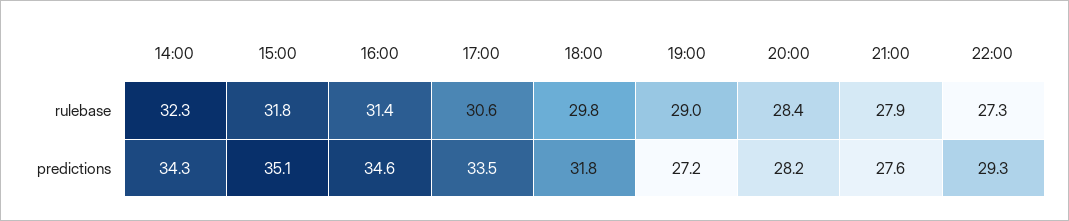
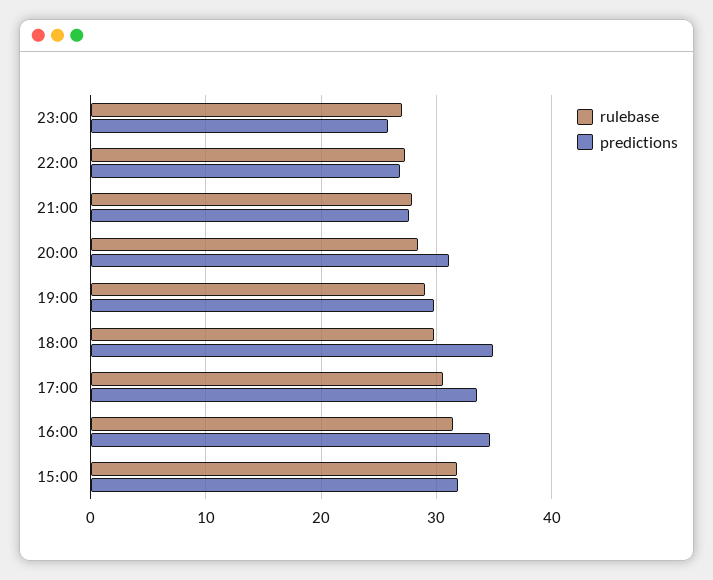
rulebase, 14:00: 32.3 -> none
predictions, 14:00: 34.3 -> none
predictions, 15:00: 35.1 -> 32
predictions, 18:00: 31.8 -> 35
predictions, 19:00: 27.2 -> 30
predictions, 20:00: 28.2 -> 31
predictions, 22:00: 29.3 -> 27
rulebase, 23:00: none -> 27
predictions, 23:00: none -> 26

